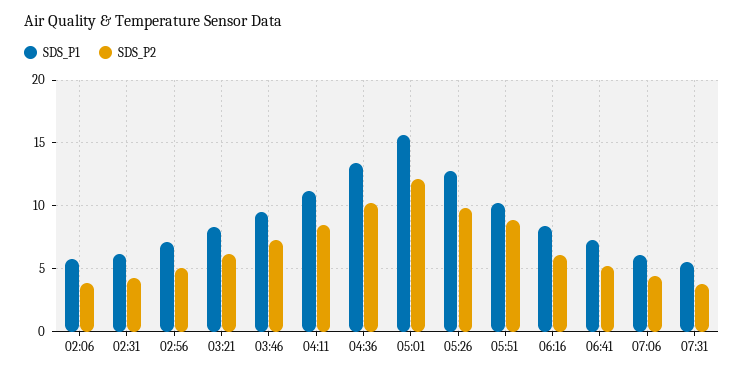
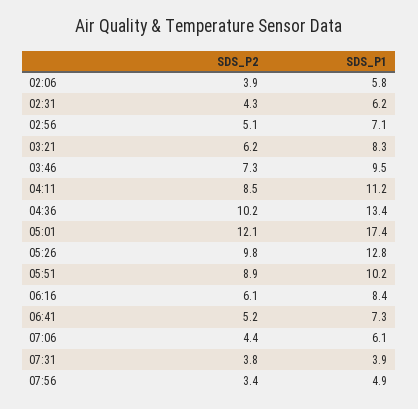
SDS_P1, 05:01: 15.5 -> 17.4
SDS_P1, 07:31: 5.5 -> 3.9
SDS_P2, 07:56: none -> 3.4
SDS_P1, 07:56: none -> 4.9

